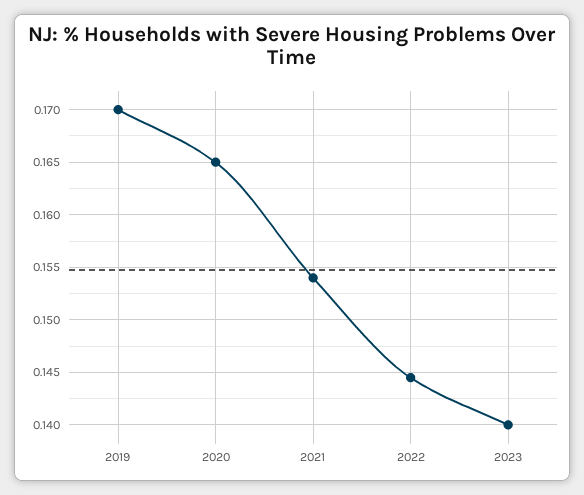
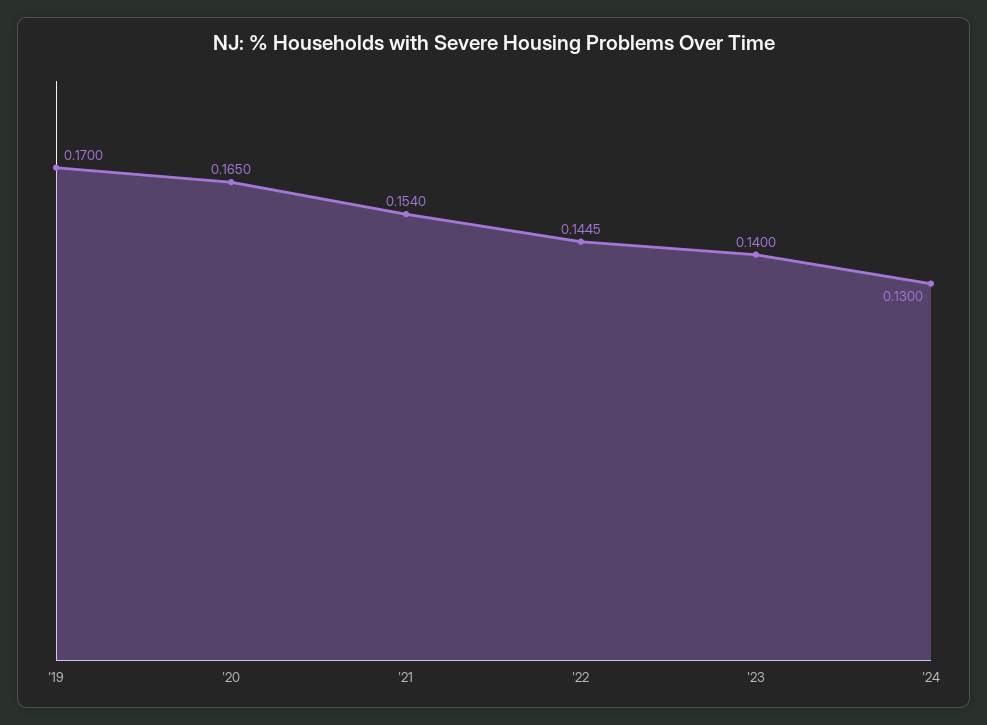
'24: none -> 0.13

